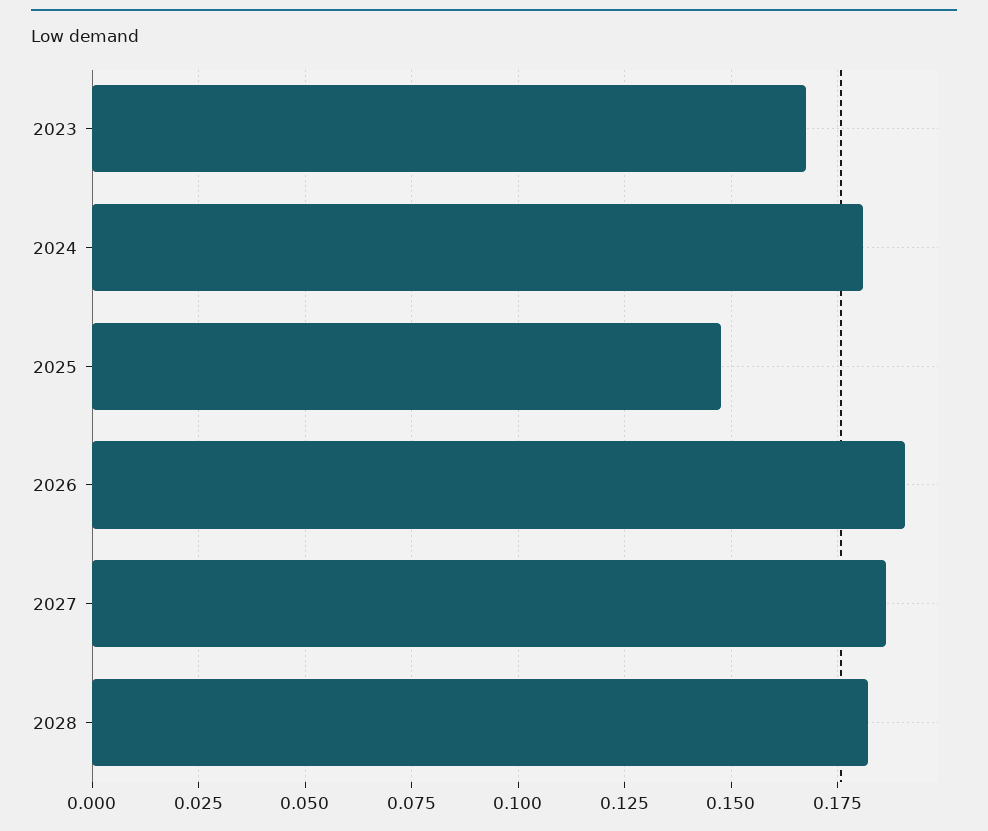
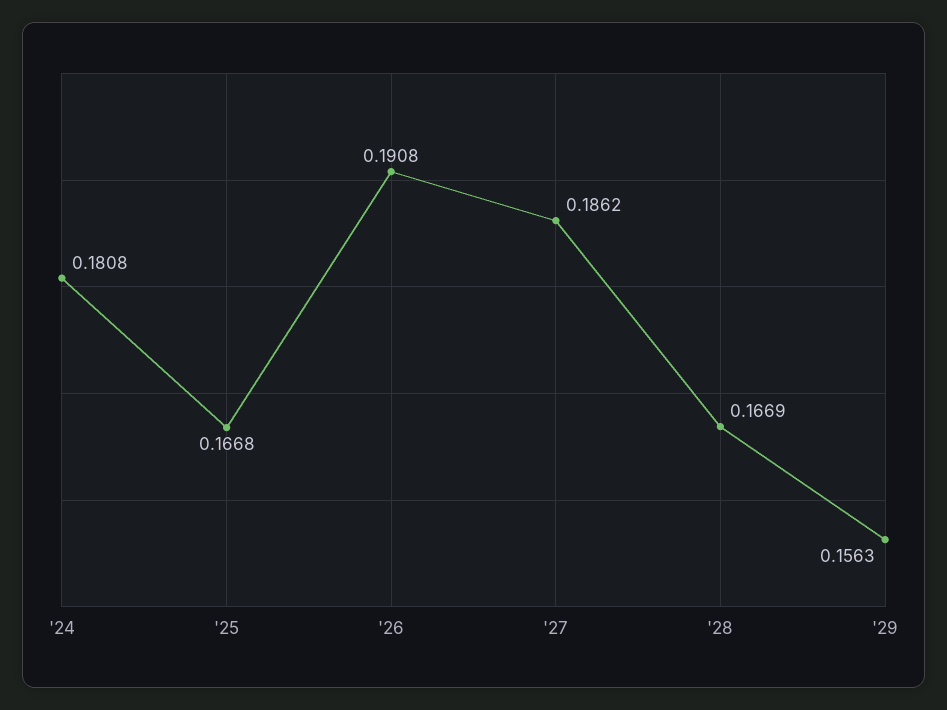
2023: 0.1675 -> none
2025: 0.1475 -> 0.1668
2028: 0.1825 -> 0.1669
'29: none -> 0.1563

